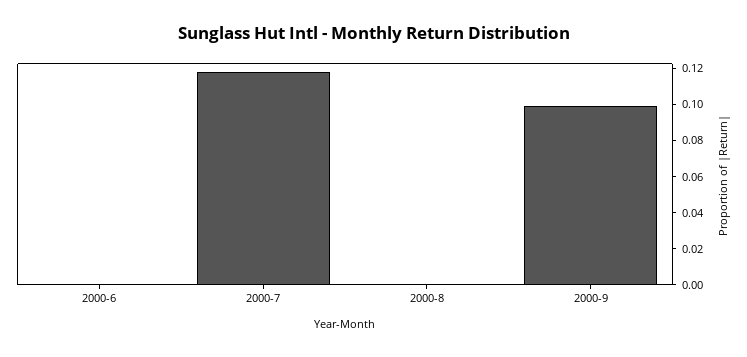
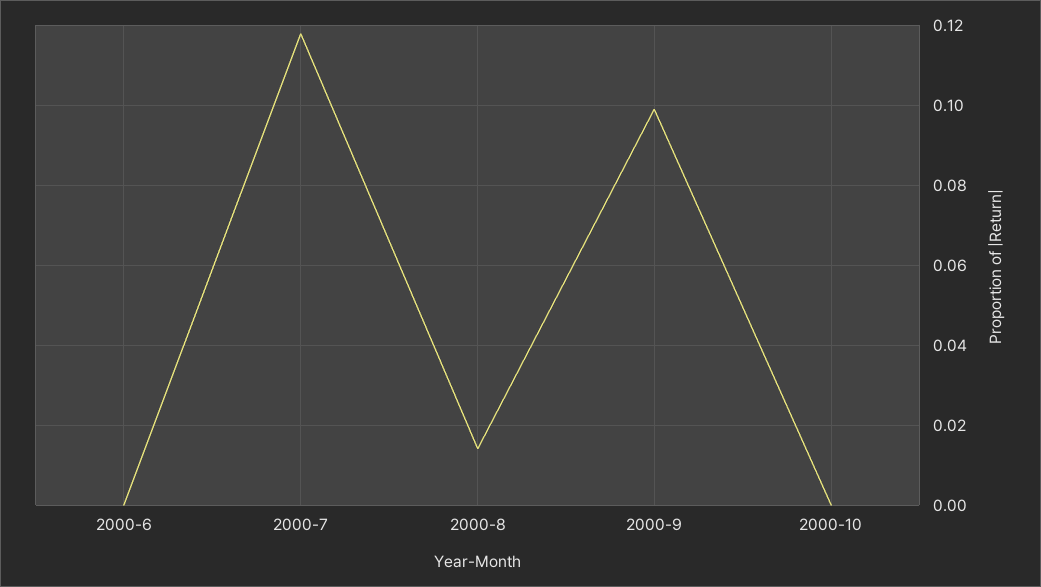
2000-8: 0 -> 0.014
2000-10: none -> 0

